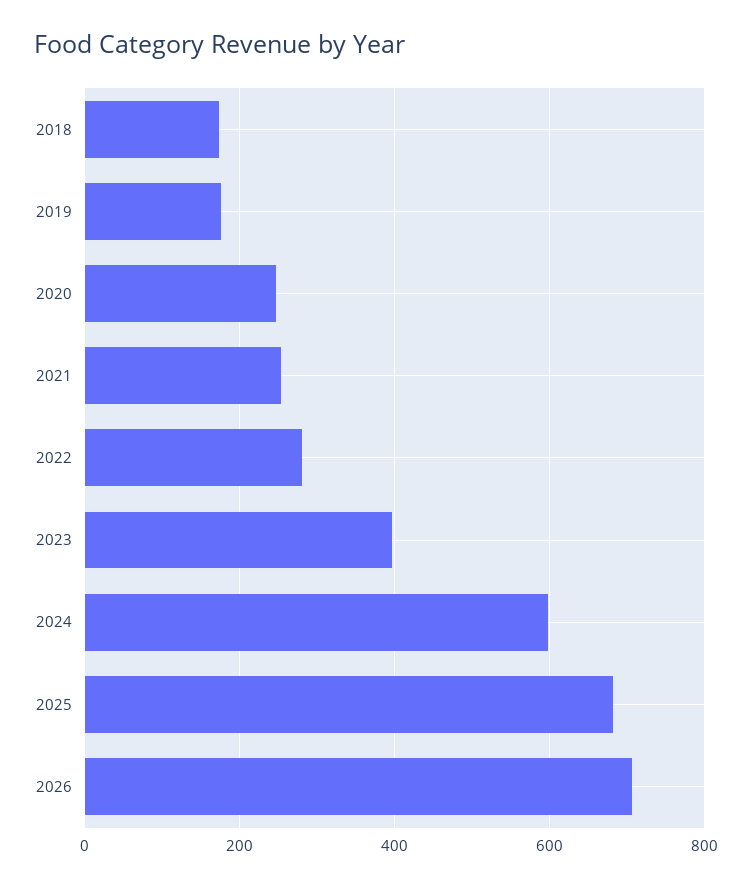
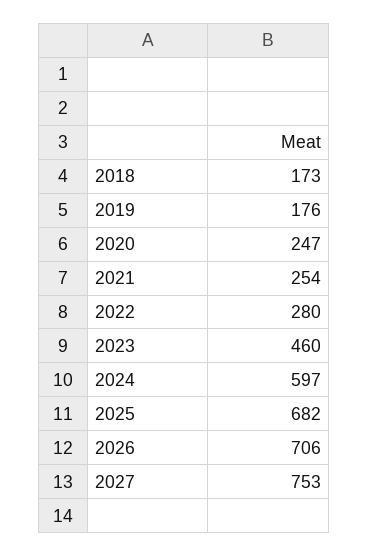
2023: 400 -> 460
2027: none -> 753

